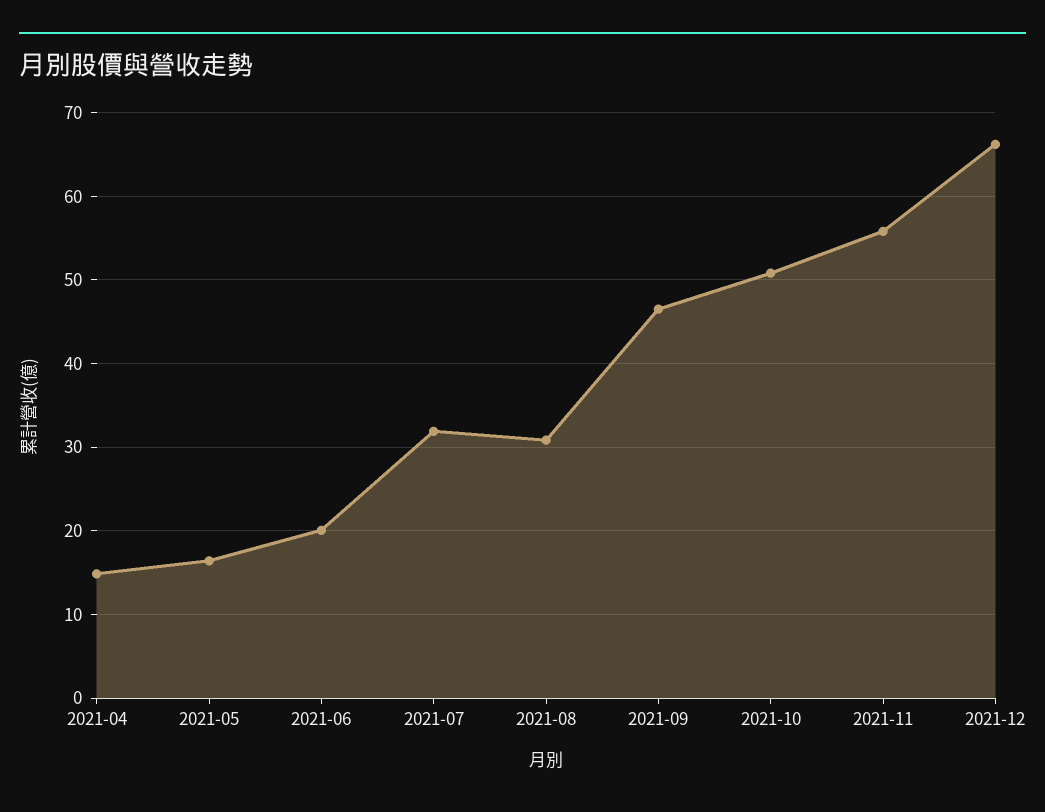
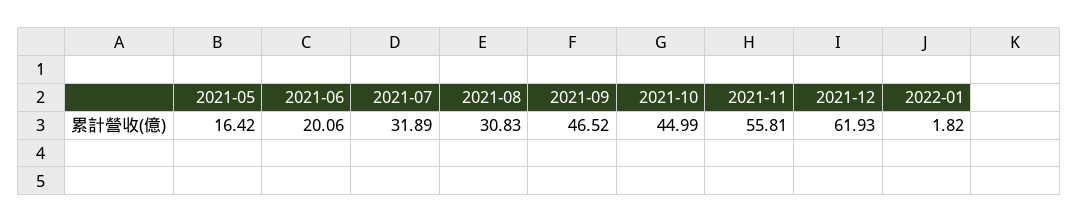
2021-04: 15 -> none
2021-10: 51 -> 44.99
2021-12: 66 -> 61.93
2022-01: none -> 1.82

